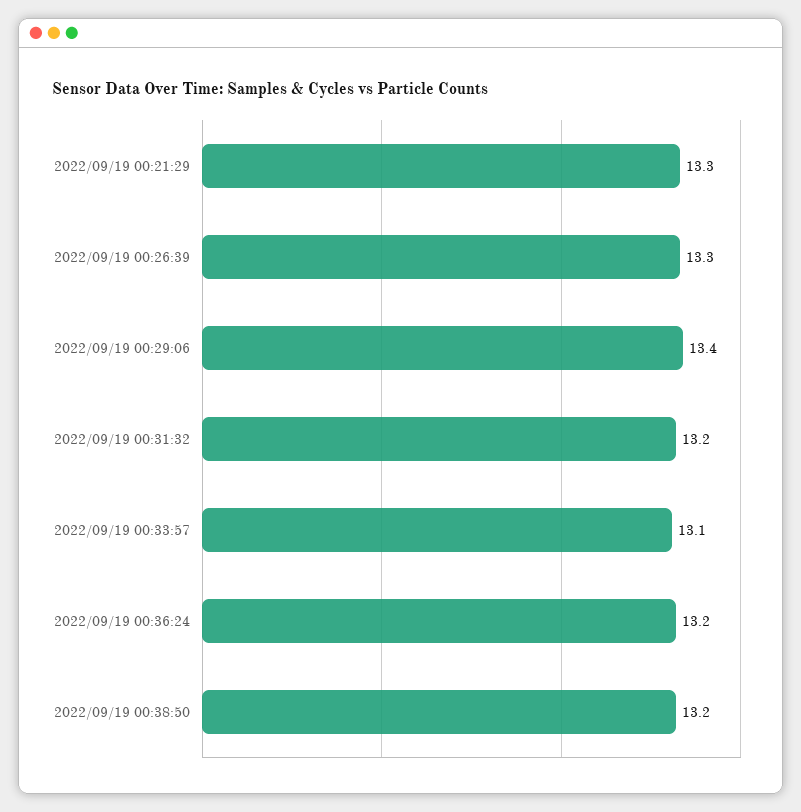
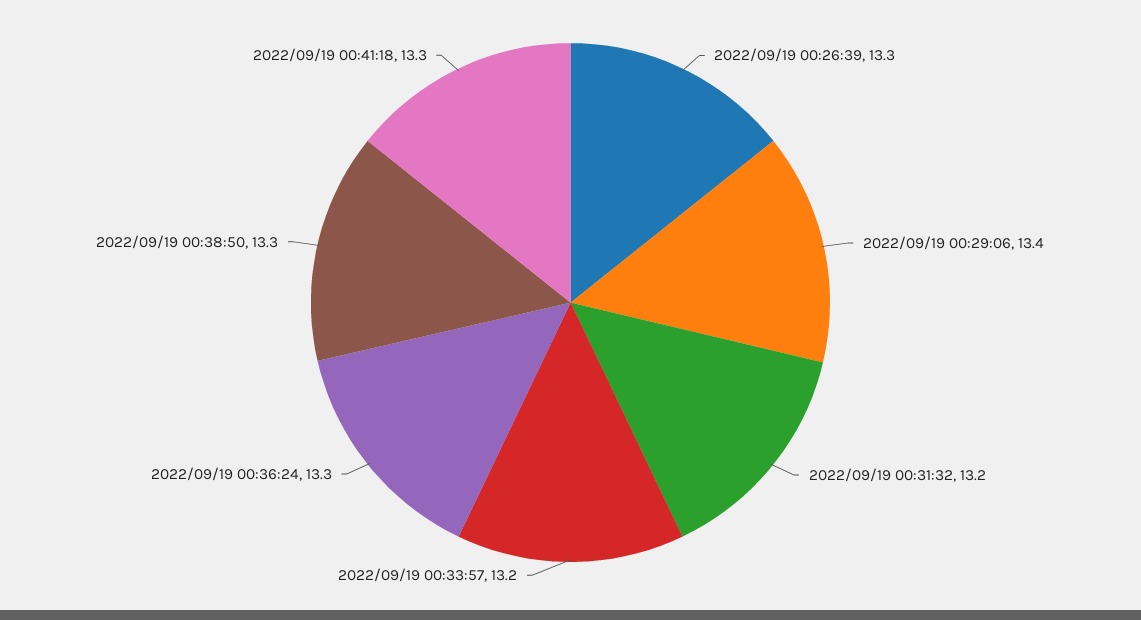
2022/09/19 00:21:29: 13.3 -> none
2022/09/19 00:33:57: 13.1 -> 13.2
2022/09/19 00:36:24: 13.2 -> 13.3
2022/09/19 00:38:50: 13.2 -> 13.3
2022/09/19 00:41:18: none -> 13.3

